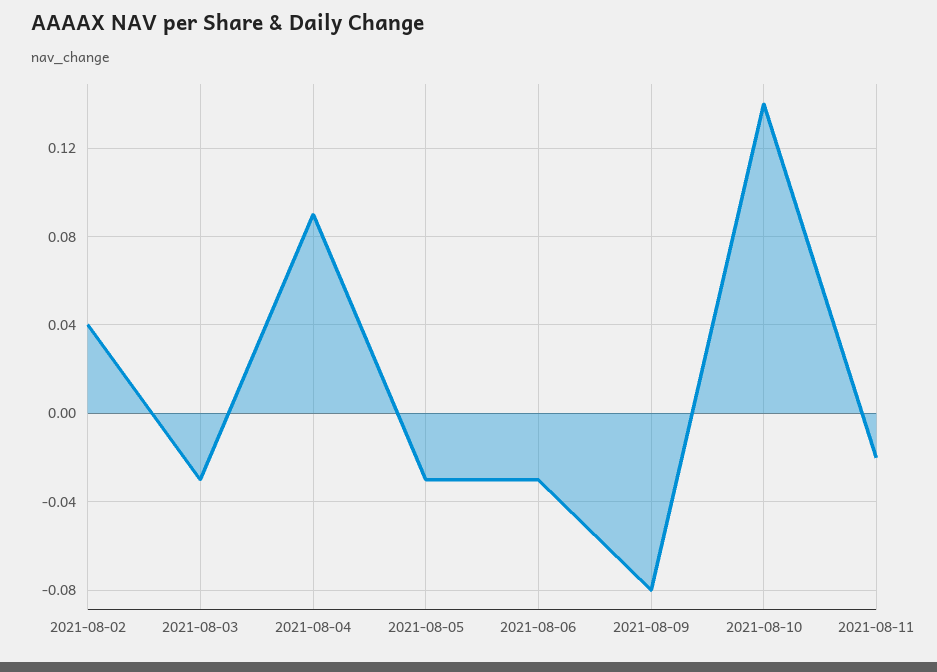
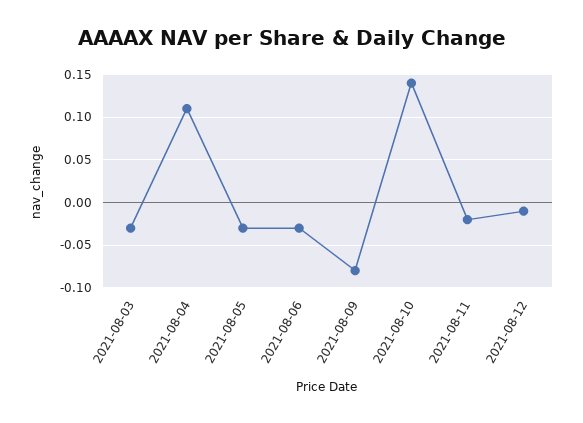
2021-08-02: 0.04 -> none
2021-08-04: 0.09 -> 0.11
2021-08-12: none -> -0.01

